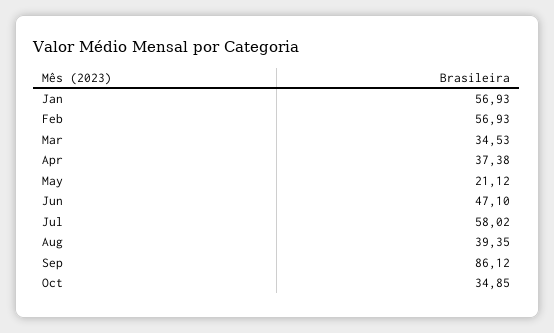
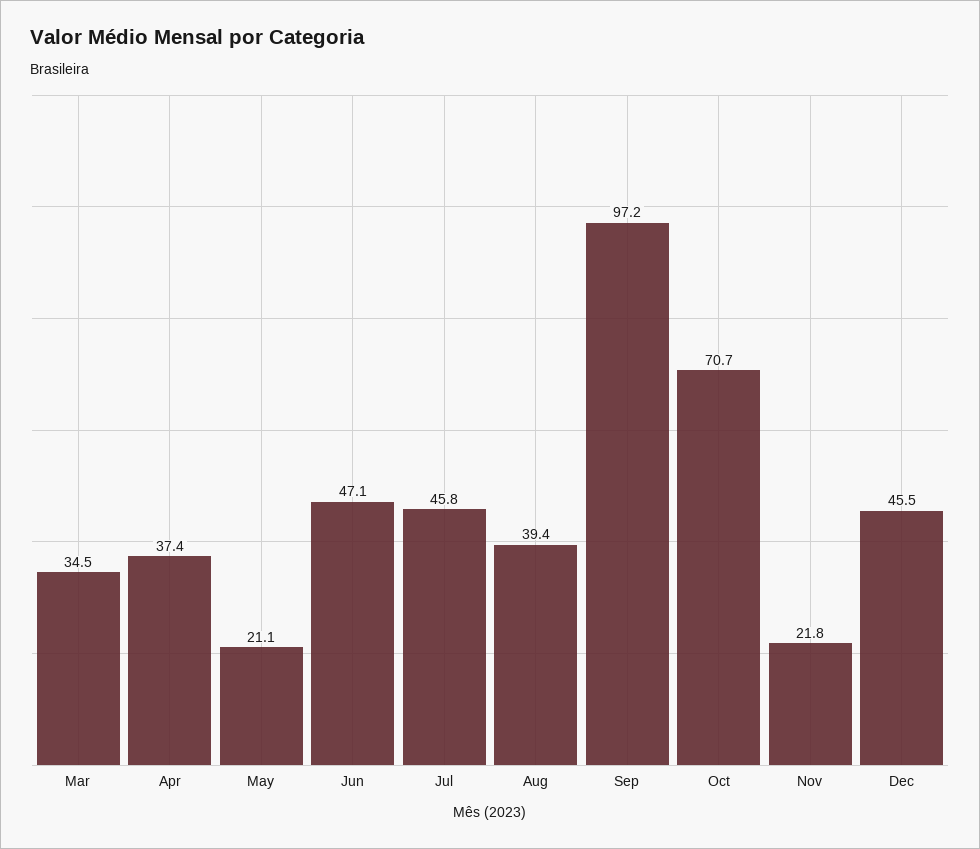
Jan: 56.93 -> none
Feb: 56.93 -> none
Jul: 58.02 -> 45.8
Sep: 86.12 -> 97.2
Oct: 34.85 -> 70.7
Nov: none -> 21.8
Dec: none -> 45.5

